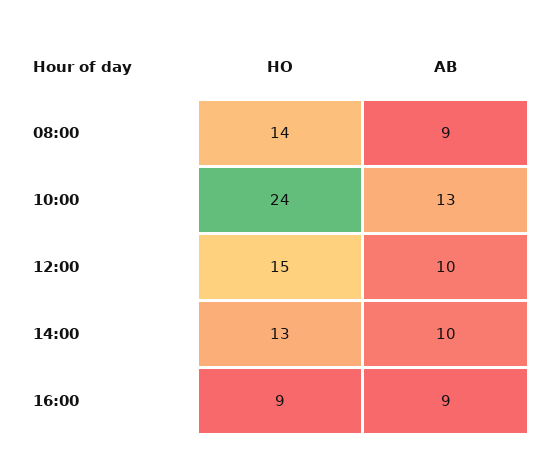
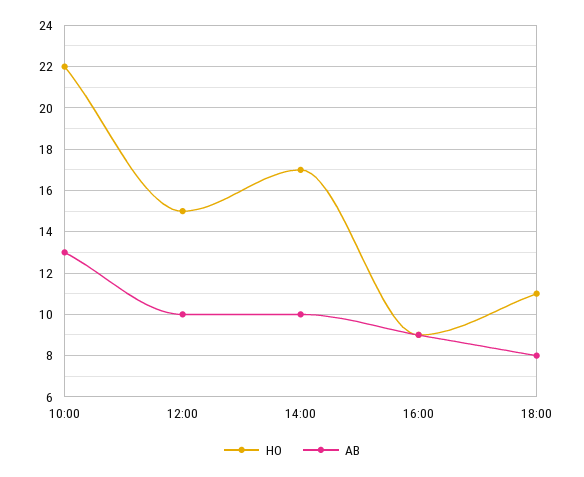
HO, 08:00: 14 -> none
AB, 08:00: 9 -> none
HO, 10:00: 24 -> 22
HO, 14:00: 13 -> 17
HO, 18:00: none -> 11
AB, 18:00: none -> 8

